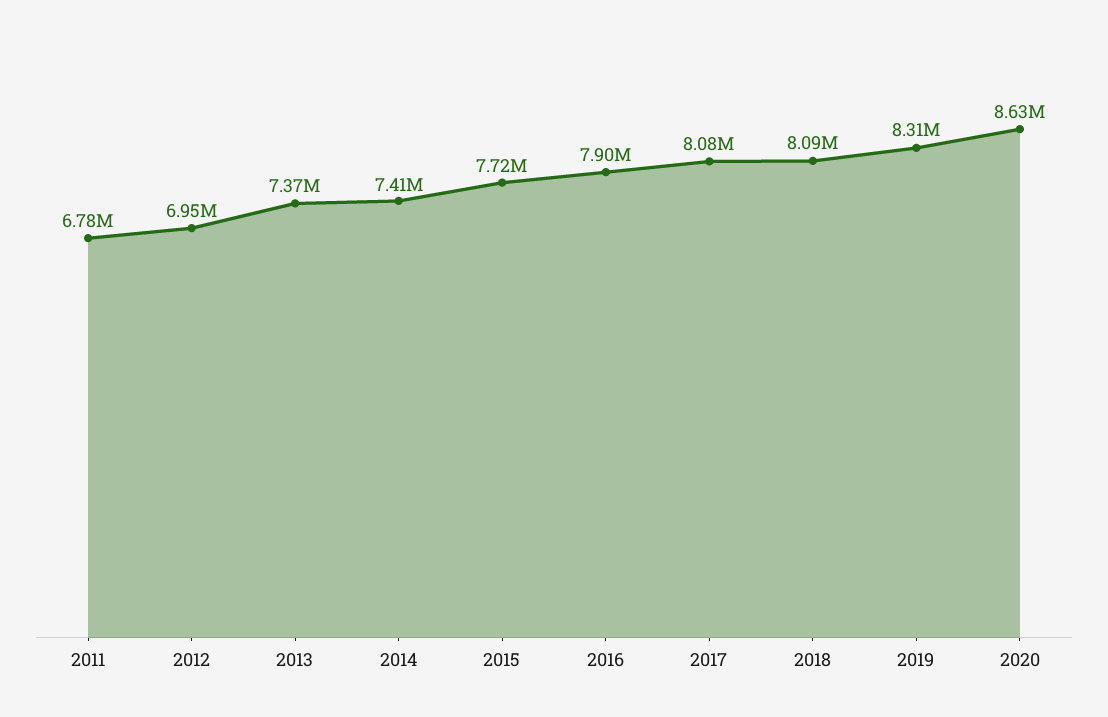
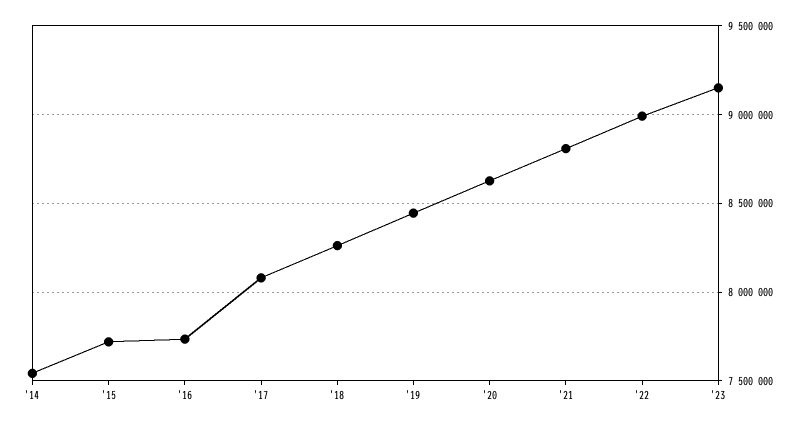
2011: 6780000 -> none
2012: 6950000 -> none
2013: 7370000 -> none
2014: 7410000 -> 7550000
2016: 7900000 -> 7750000
2018: 8090000 -> 8250000
2019: 8310000 -> 8450000
'21: none -> 8800000
'22: none -> 9000000
'23: none -> 9150000

